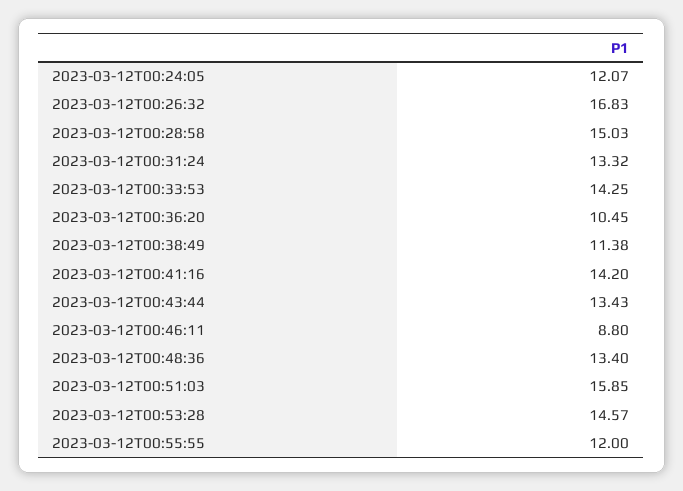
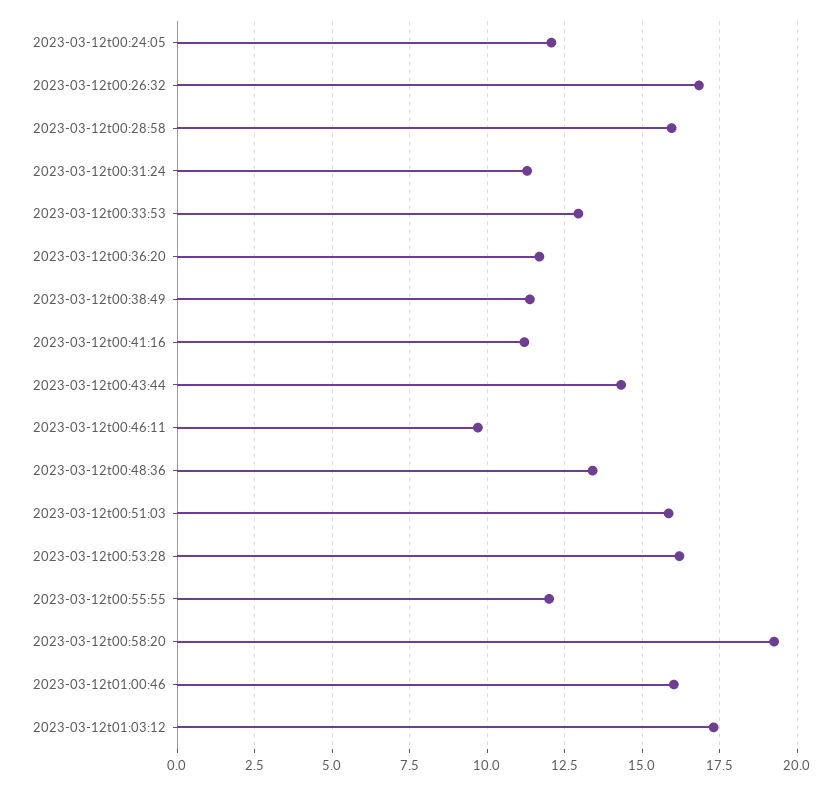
2023-03-12T00:28:58: 15.03 -> 16
2023-03-12T00:31:24: 13.32 -> 11.25
2023-03-12T00:33:53: 14.25 -> 13
2023-03-12T00:36:20: 10.45 -> 11.75
2023-03-12T00:41:16: 14.2 -> 11.25
2023-03-12T00:43:44: 13.43 -> 14.25
2023-03-12T00:46:11: 8.8 -> 9.75
2023-03-12T00:53:28: 14.57 -> 16.25
2023-03-12t00:58:20: none -> 19.25
2023-03-12t01:00:46: none -> 16
2023-03-12t01:03:12: none -> 17.25

